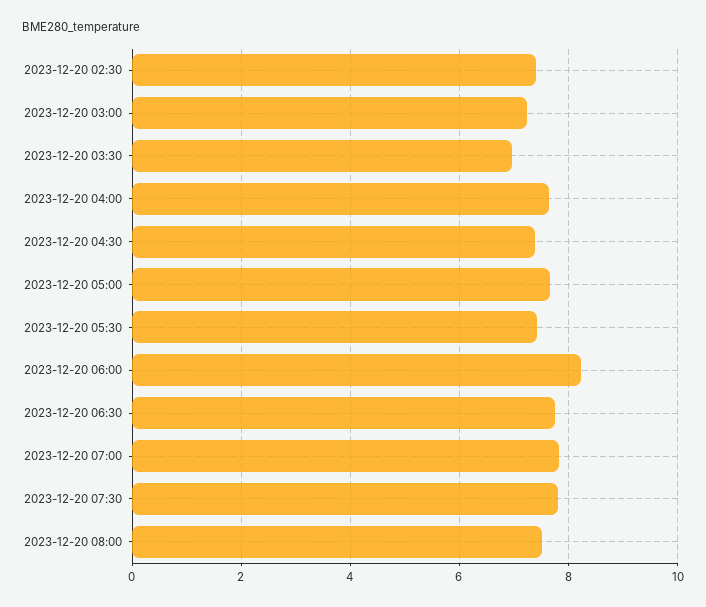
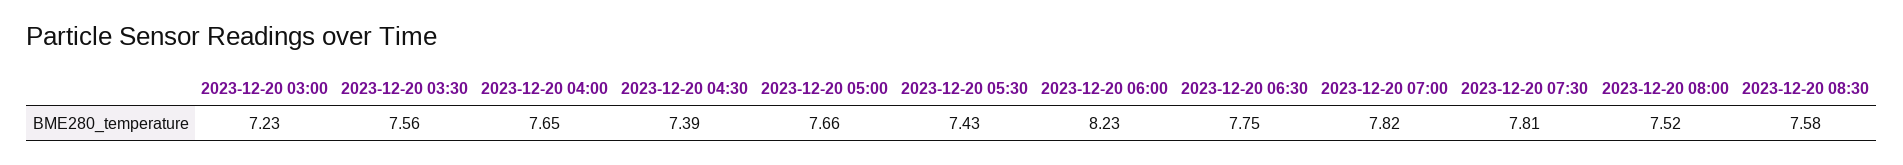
2023-12-20 02:30: 7.4 -> none
2023-12-20 03:30: 7 -> 7.56
2023-12-20 08:30: none -> 7.58

